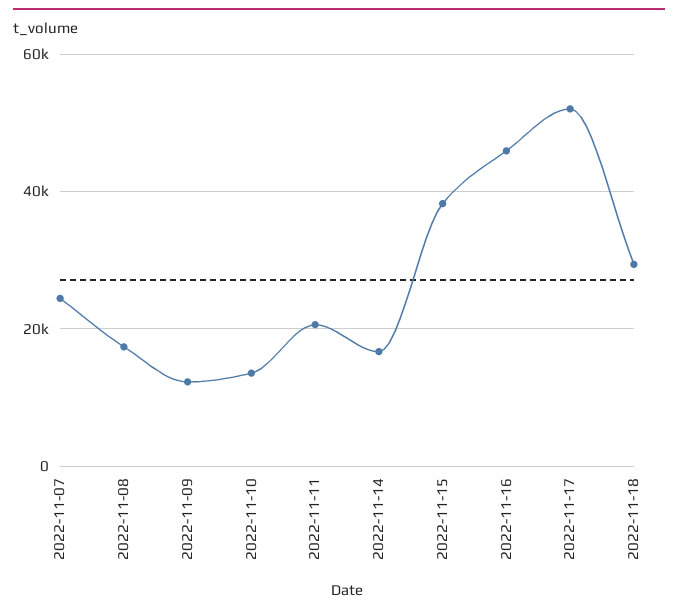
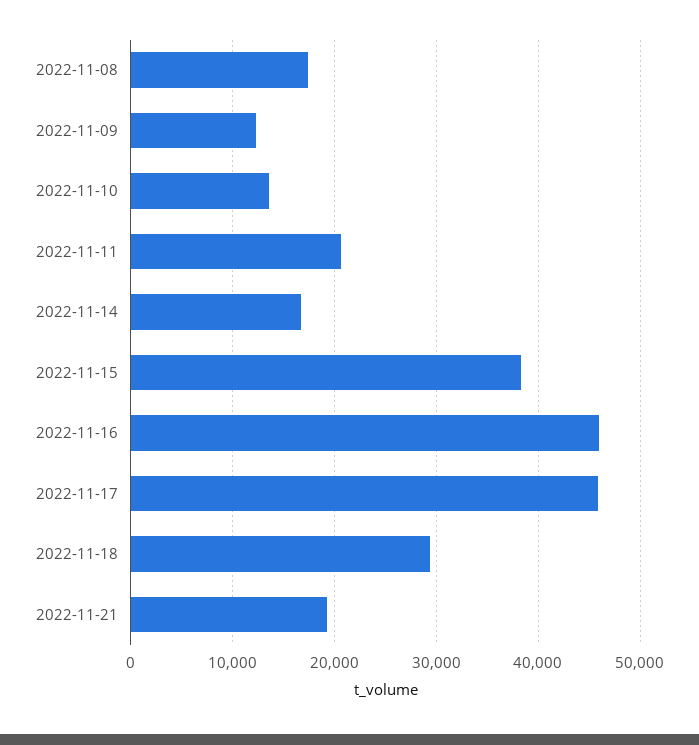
2022-11-07: 24000 -> none
2022-11-17: 52000 -> 46000
2022-11-21: none -> 19000

